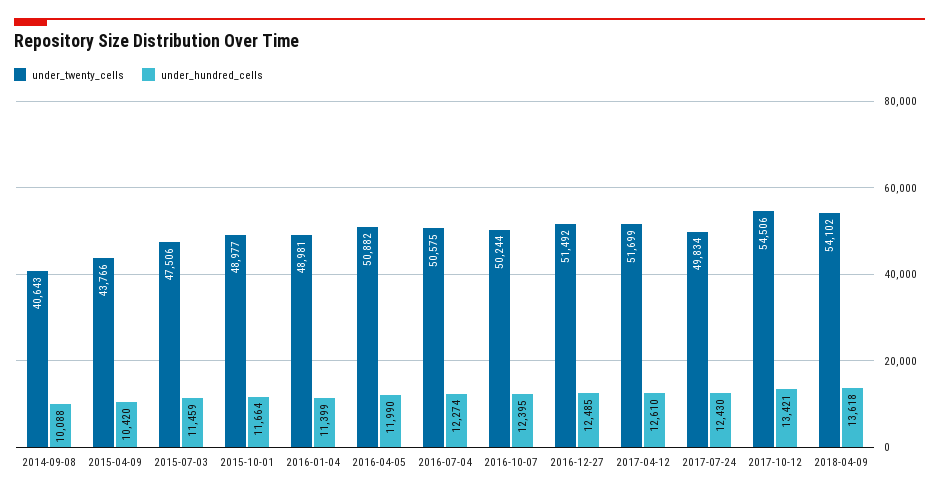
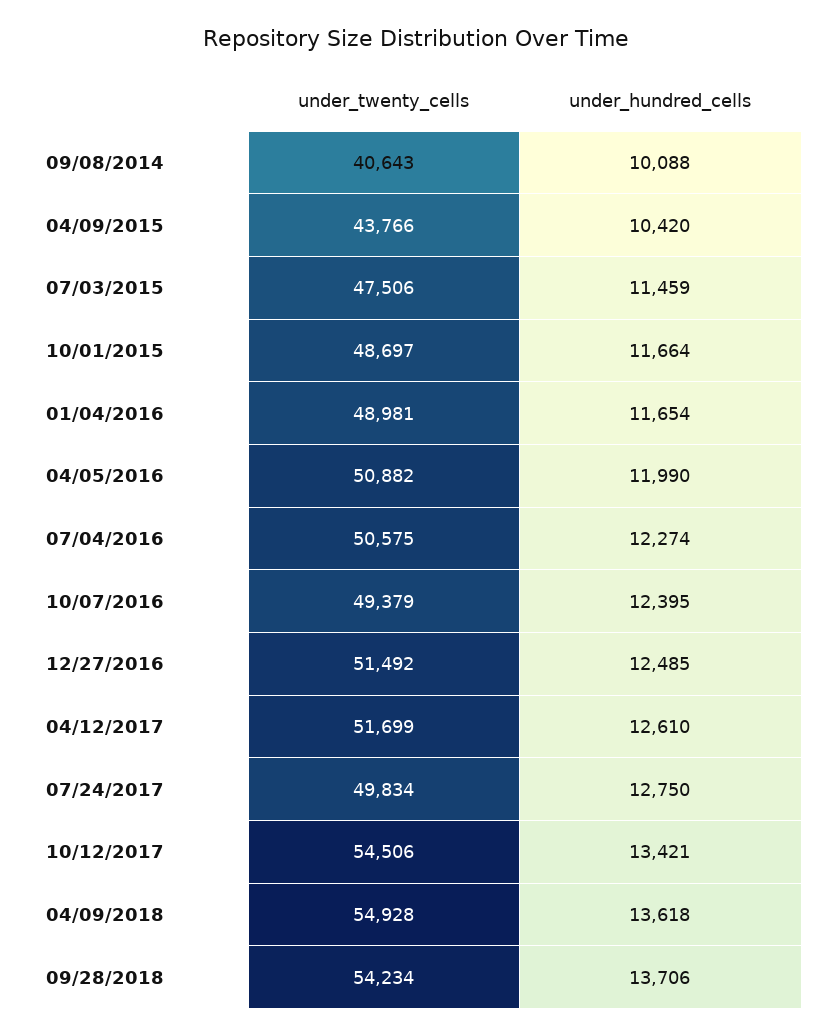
under_twenty_cells, 2015-10-01: 48977 -> 48697
under_hundred_cells, 2016-01-04: 11399 -> 11654
under_twenty_cells, 2016-10-07: 50244 -> 49379
under_hundred_cells, 2017-07-24: 12430 -> 12750
under_twenty_cells, 2018-04-09: 54102 -> 54928
under_twenty_cells, 09/28/2018: none -> 54234
under_hundred_cells, 09/28/2018: none -> 13706

